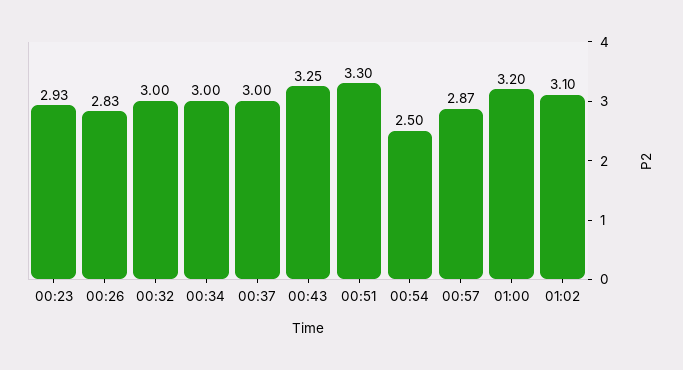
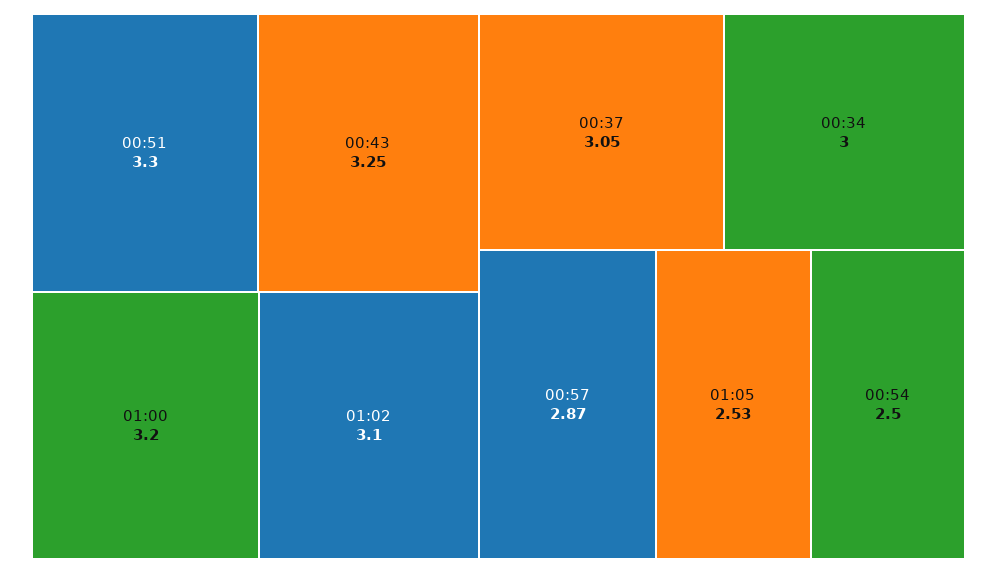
00:23: 2.93 -> none
00:26: 2.83 -> none
00:32: 3 -> none
00:37: 3 -> 3.05
01:05: none -> 2.53

